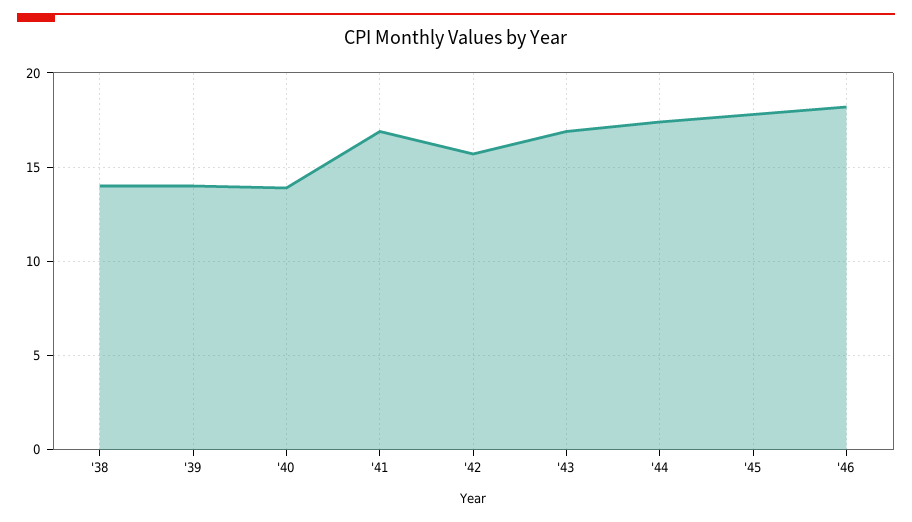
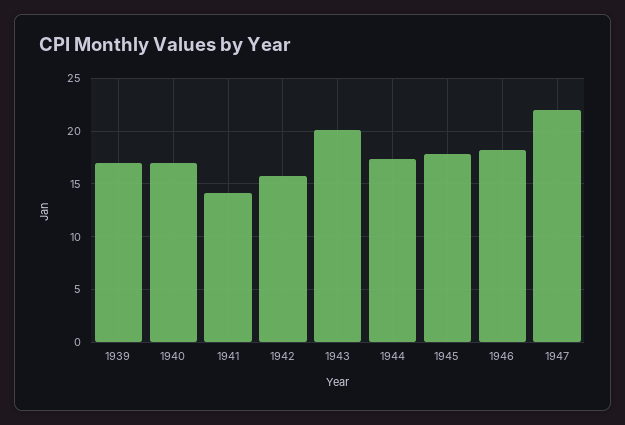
'38: 14 -> none
'39: 14 -> 17
'40: 14 -> 17
'41: 17 -> 14
'43: 17 -> 20
1947: none -> 22

